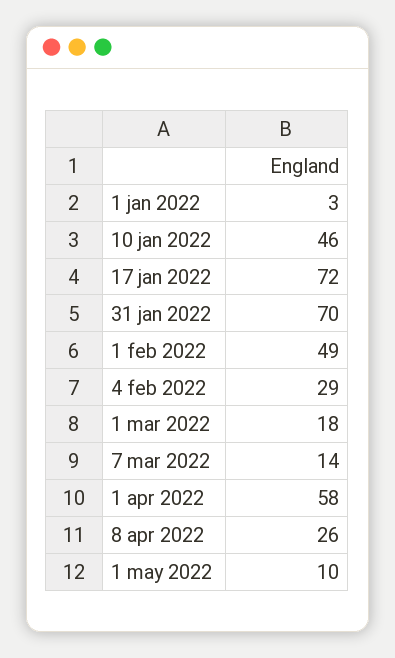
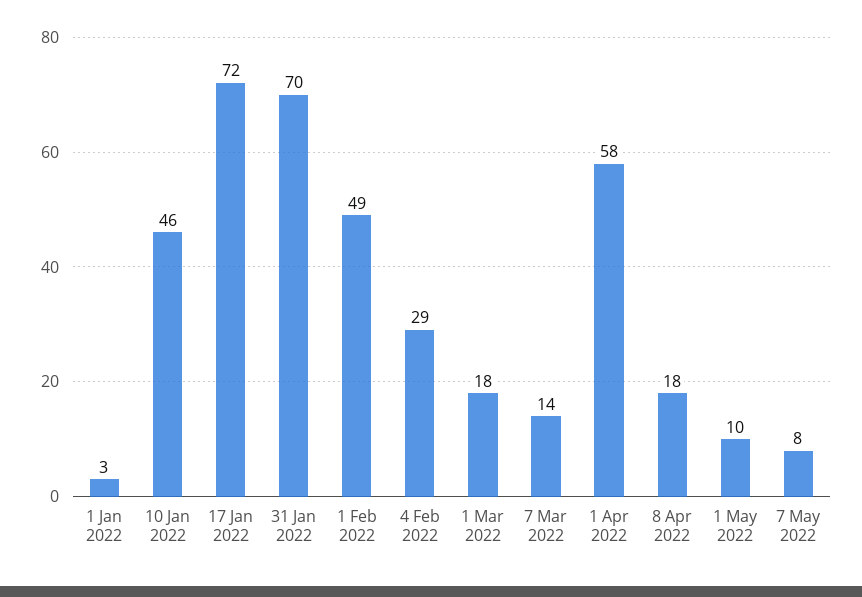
8 apr 2022: 26 -> 18
7 May 2022: none -> 8

